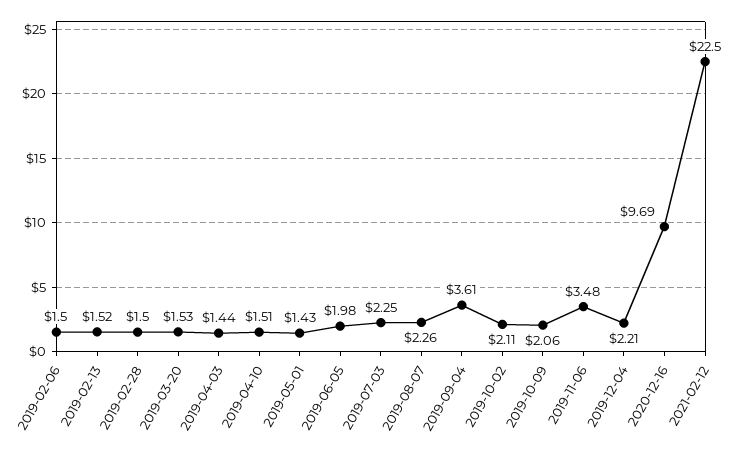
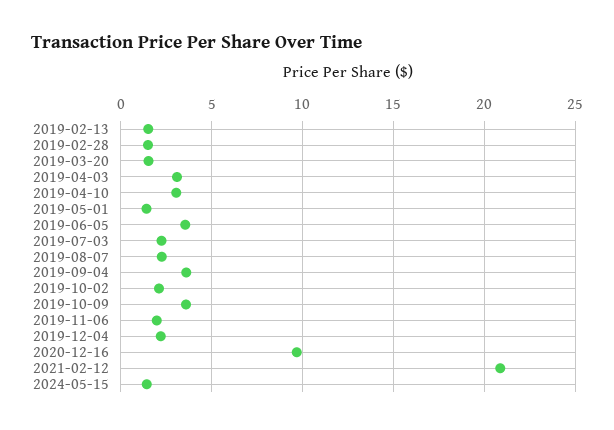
2019-02-06: 1.5 -> none
2019-04-03: 1.44 -> 3
2019-04-10: 1.51 -> 3
2019-06-05: 1.98 -> 3.5
2019-10-09: 2.06 -> 3.5
2019-11-06: 3.48 -> 2
2021-02-12: 22.5 -> 21
2024-05-15: none -> 1.5

